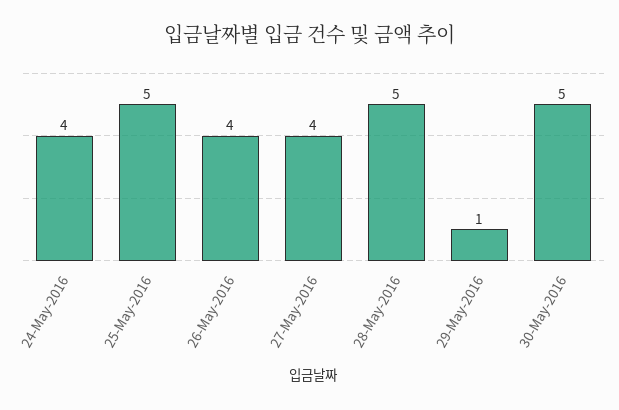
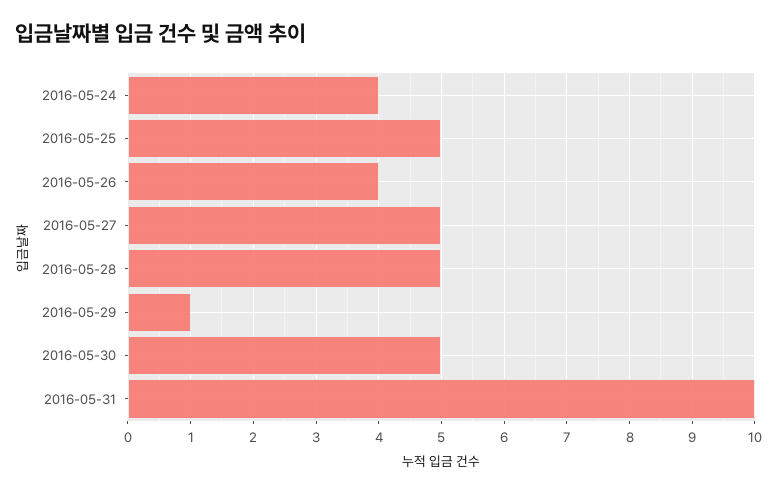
27-May-2016: 4 -> 5
2016-05-31: none -> 10

